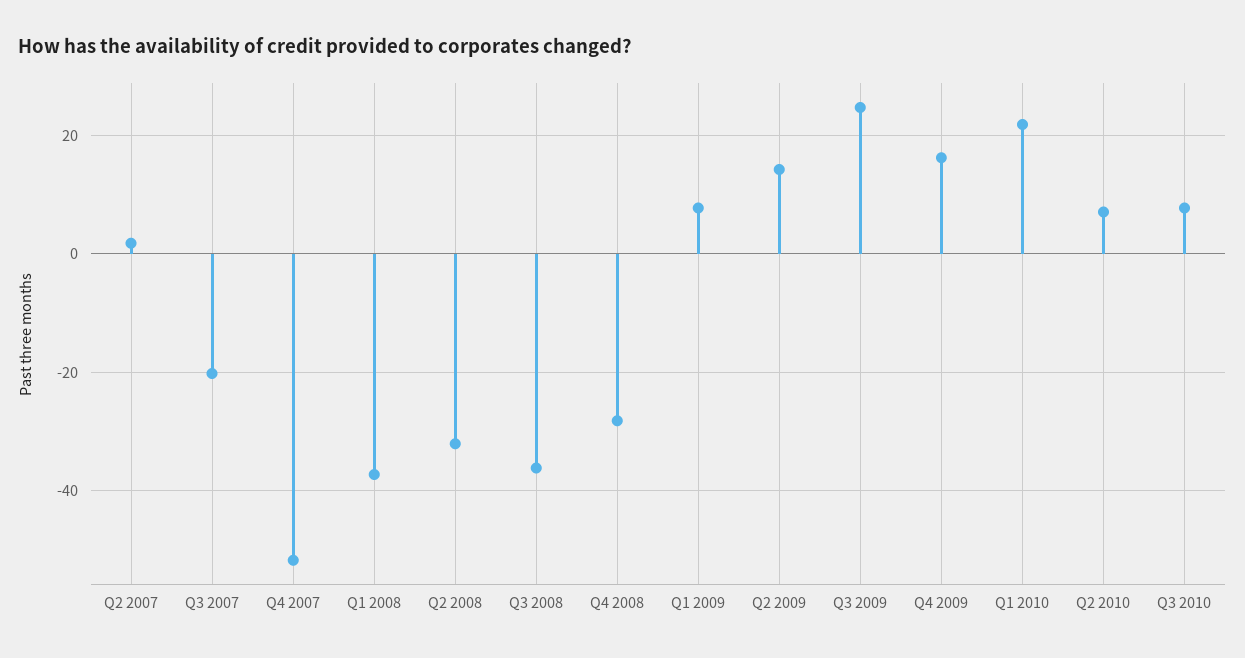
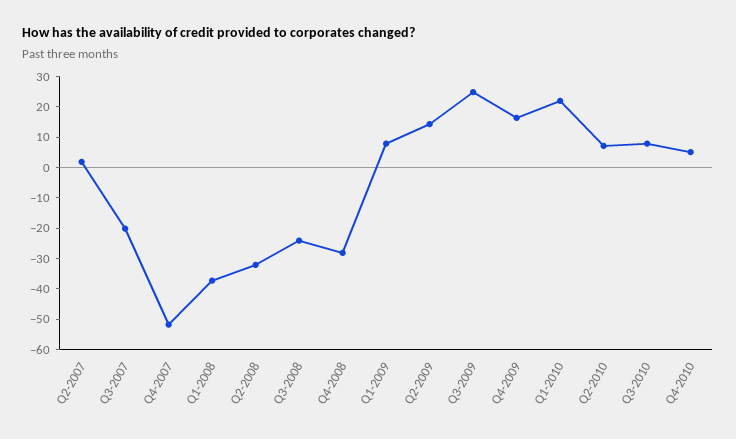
Q3 2008: -36 -> -25
Q4-2010: none -> 5

